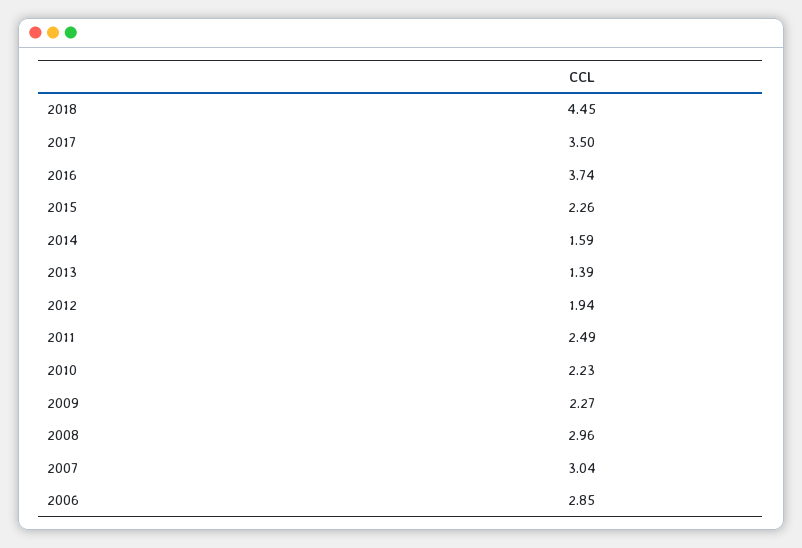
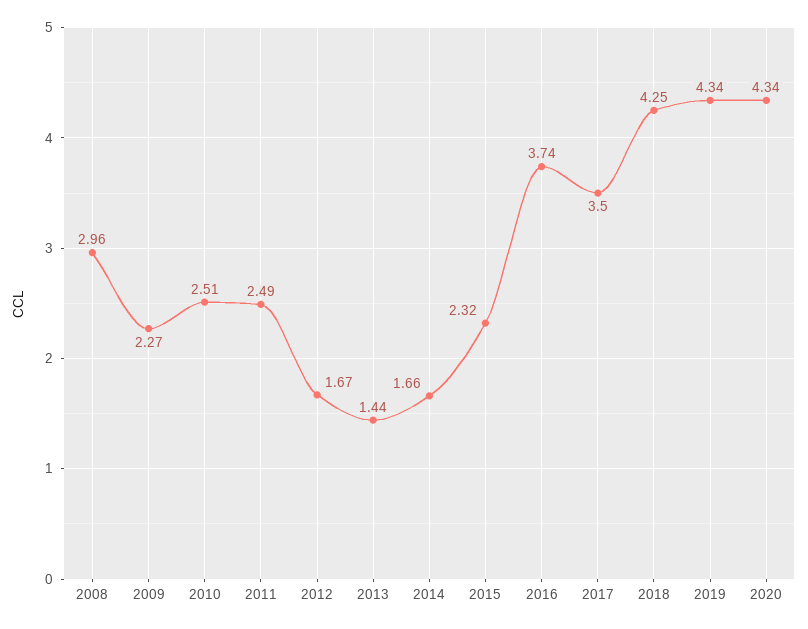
2018: 4.45 -> 4.25
2015: 2.26 -> 2.32
2014: 1.59 -> 1.66
2013: 1.39 -> 1.44
2012: 1.94 -> 1.67
2010: 2.23 -> 2.51
2007: 3.04 -> none
2006: 2.85 -> none
2019: none -> 4.34
2020: none -> 4.34

